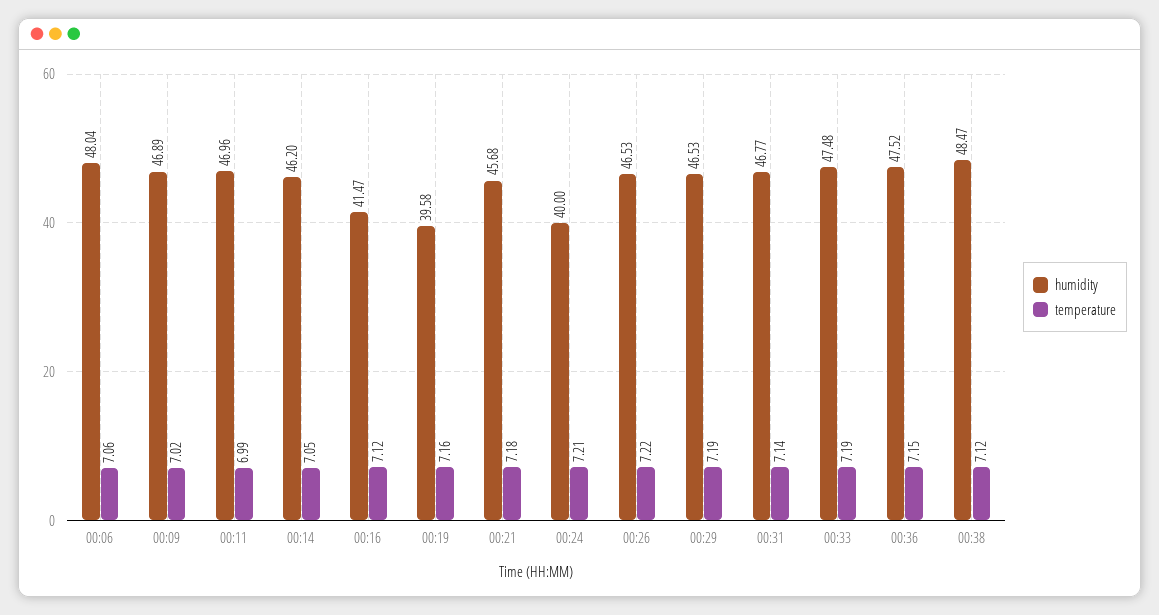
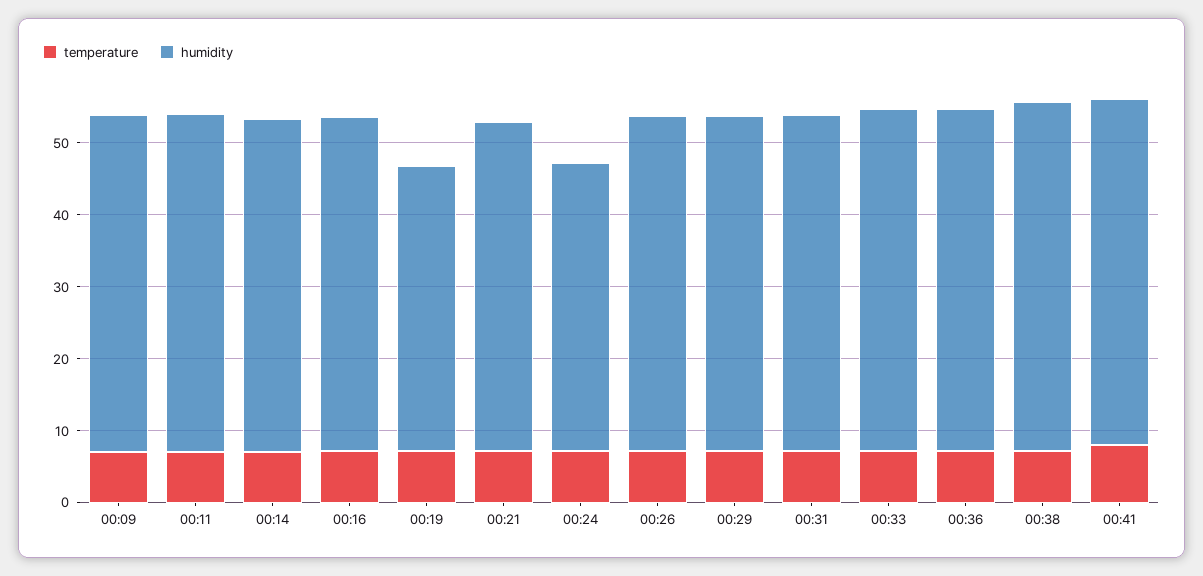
humidity, 00:06: 48.04 -> none
temperature, 00:06: 7.06 -> none
humidity, 00:16: 41.47 -> 46
temperature, 00:41: none -> 8
humidity, 00:41: none -> 48

